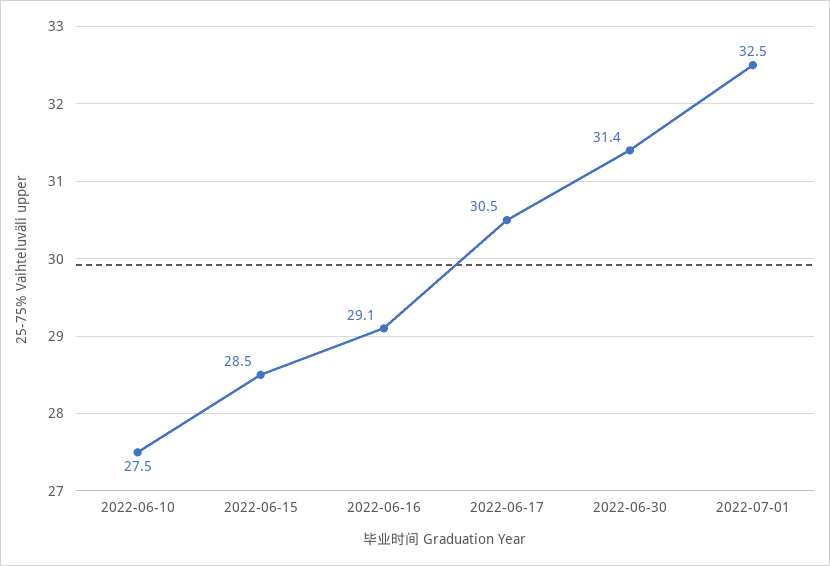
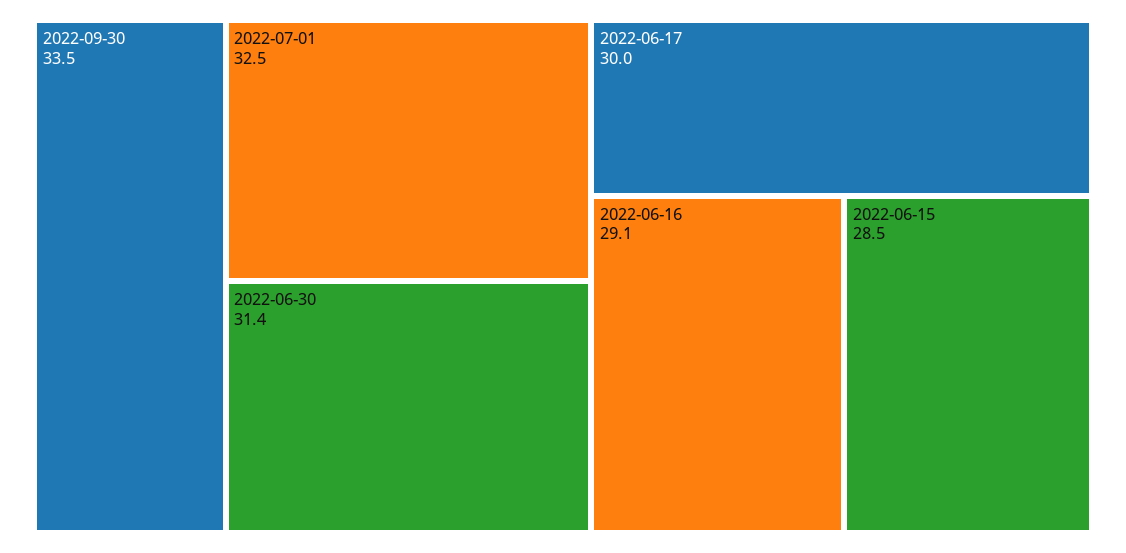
2022-06-10: 27.5 -> none
2022-06-17: 30.5 -> 30
2022-09-30: none -> 33.5

